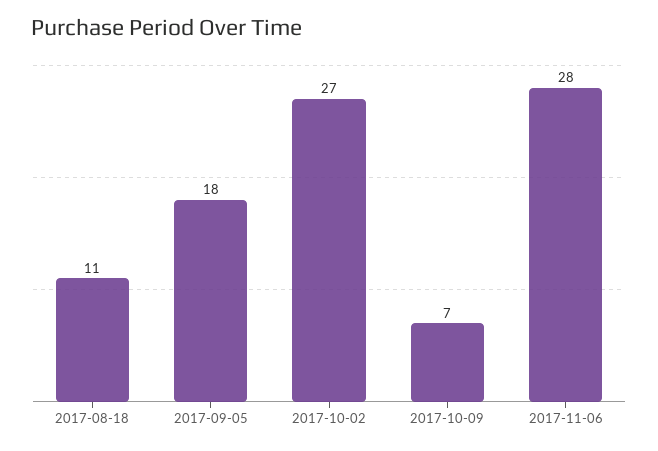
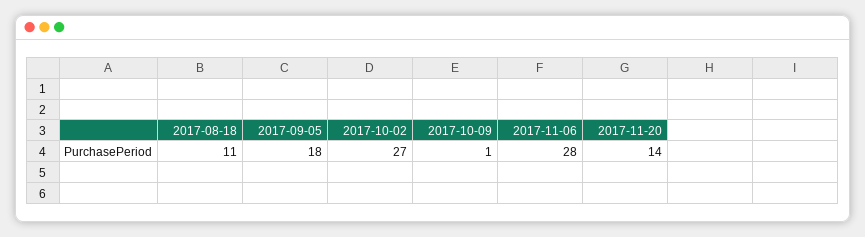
2017-10-09: 7 -> 1
2017-11-20: none -> 14

